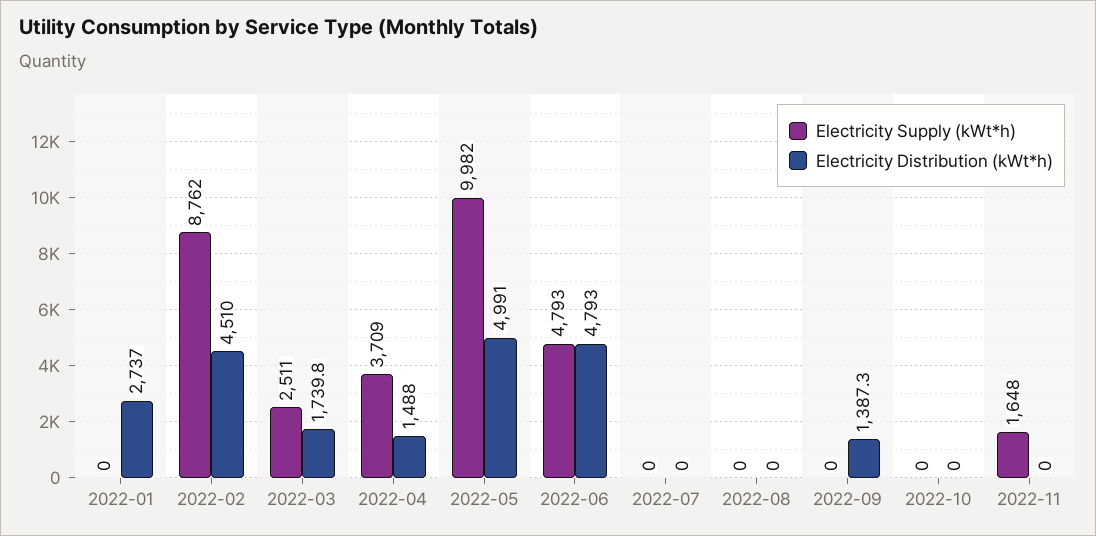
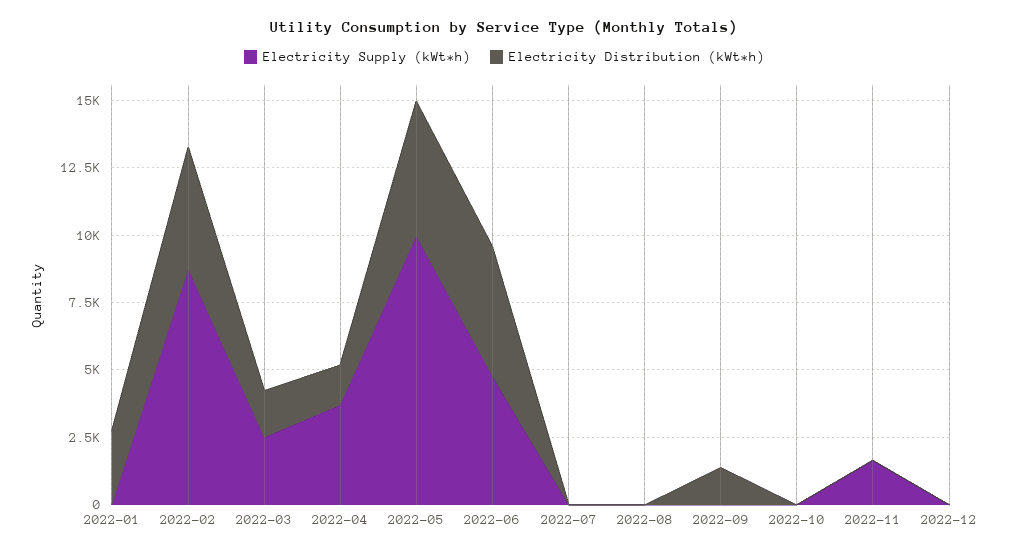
Electricity Supply (kWt*h), 2022-12: none -> 0
Electricity Distribution (kWt*h), 2022-12: none -> 0

